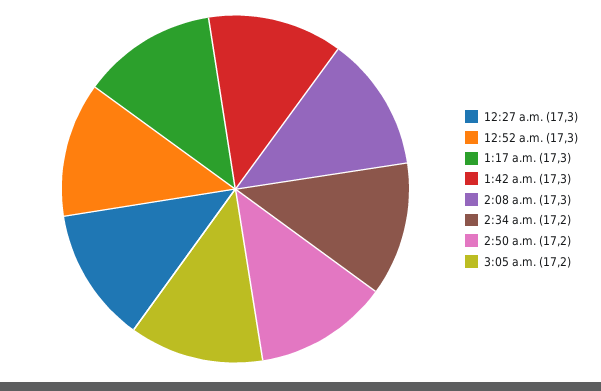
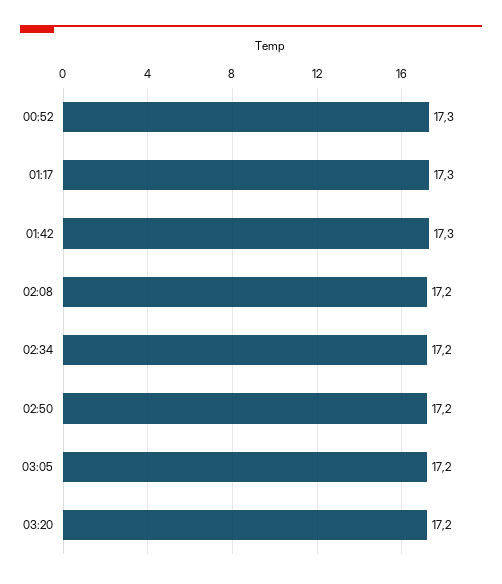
12:27 a.m.: 17.3 -> none
2:08 a.m.: 17.3 -> 17.2
03:20: none -> 17.2

